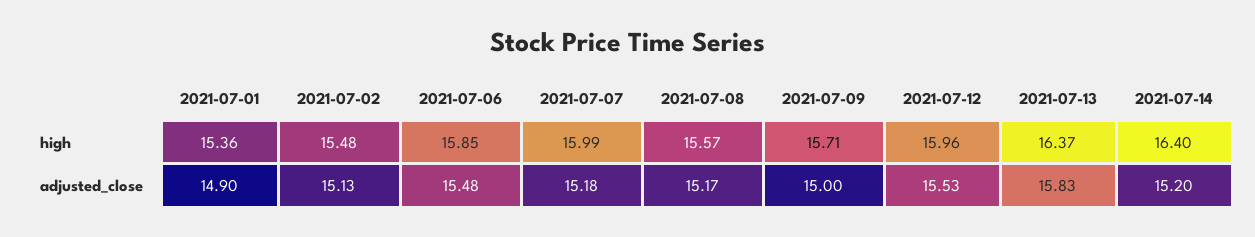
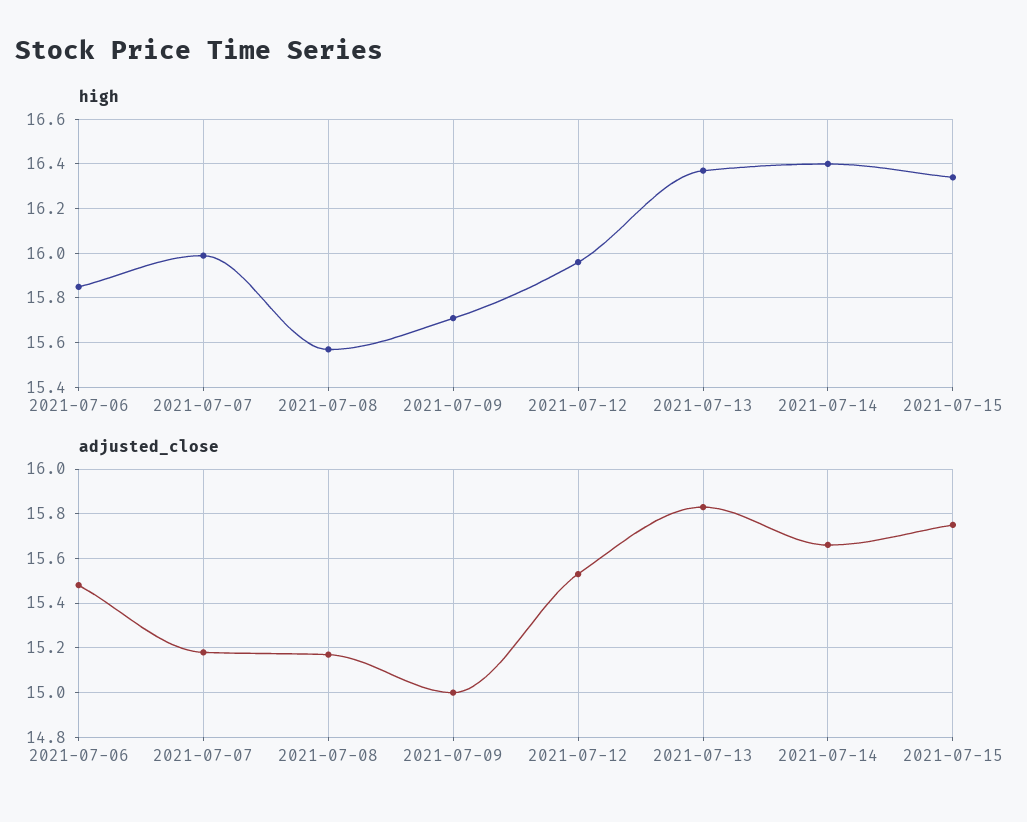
high, 2021-07-01: 15.36 -> none
high, 2021-07-02: 15.48 -> none
adjusted_close, 2021-07-01: 14.9 -> none
adjusted_close, 2021-07-02: 15.13 -> none
adjusted_close, 2021-07-14: 15.2 -> 15.65
high, 2021-07-15: none -> 16.35
adjusted_close, 2021-07-15: none -> 15.75

